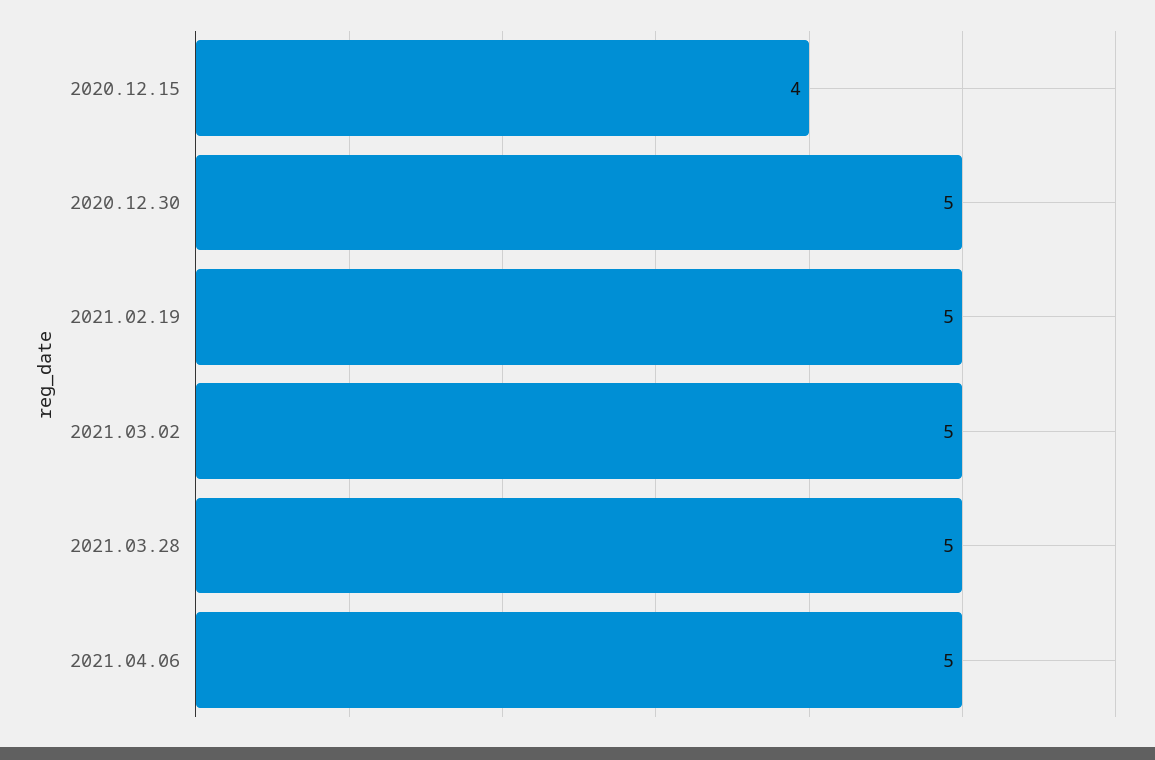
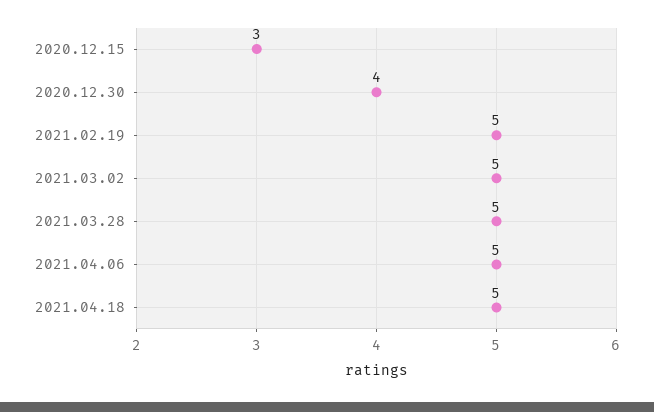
2020.12.15: 4 -> 3
2020.12.30: 5 -> 4
2021.04.18: none -> 5

